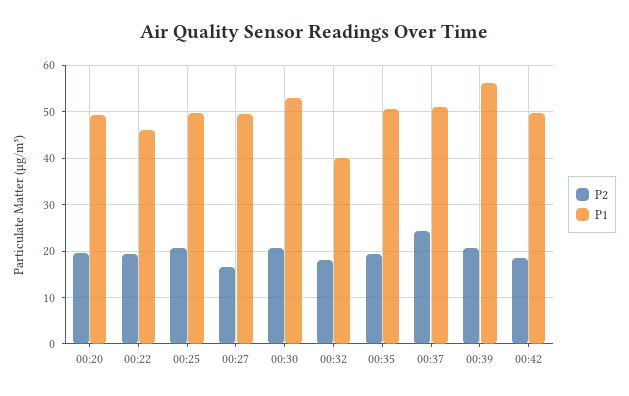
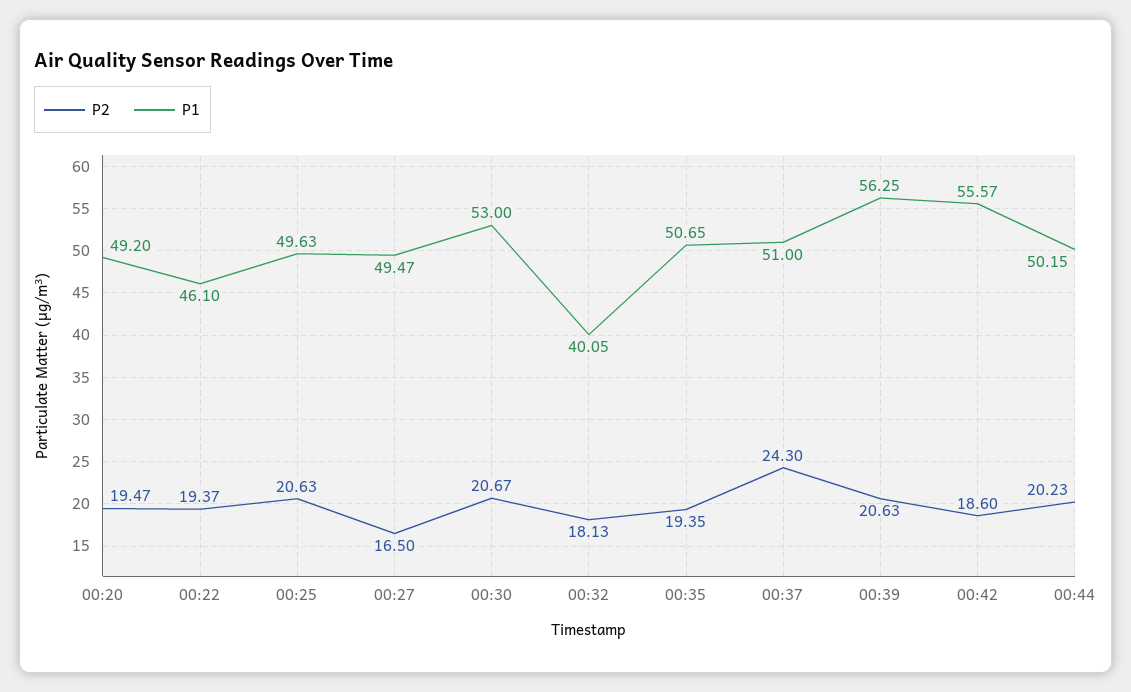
P1, 00:42: 50 -> 55.57
P2, 00:44: none -> 20.23
P1, 00:44: none -> 50.15

